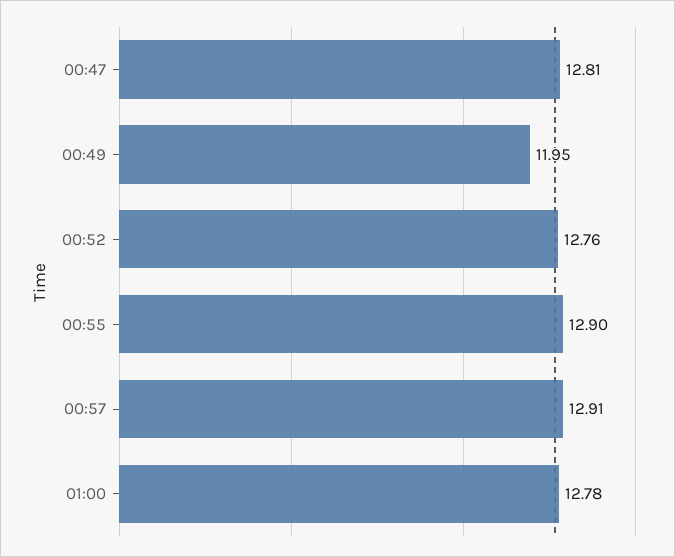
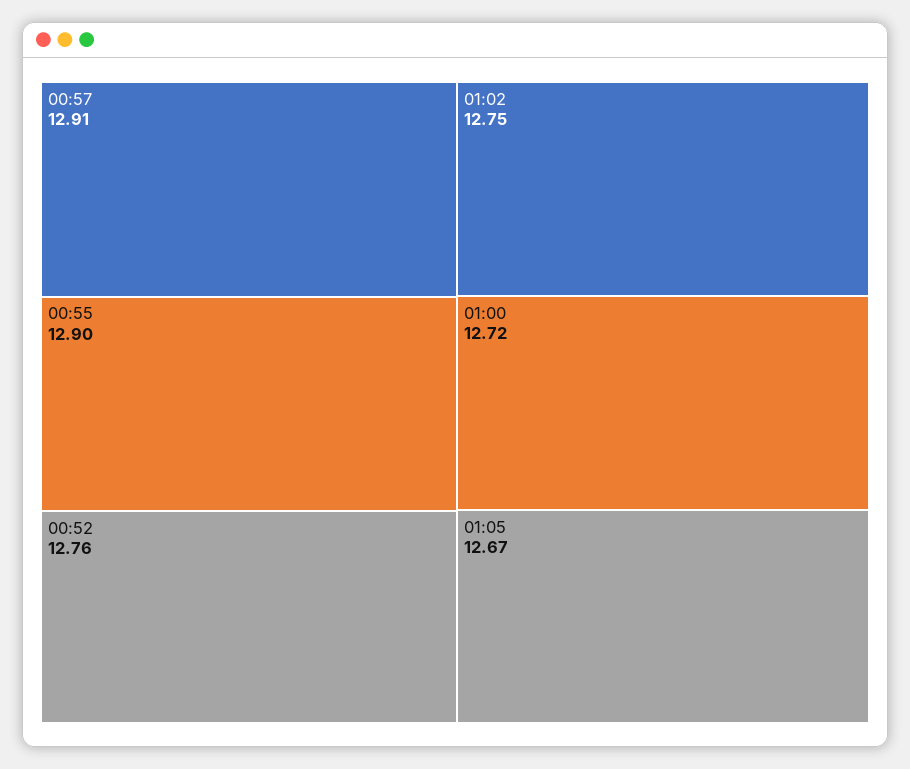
00:47: 12.81 -> none
00:49: 11.95 -> none
01:00: 12.78 -> 12.72
01:02: none -> 12.75
01:05: none -> 12.67

